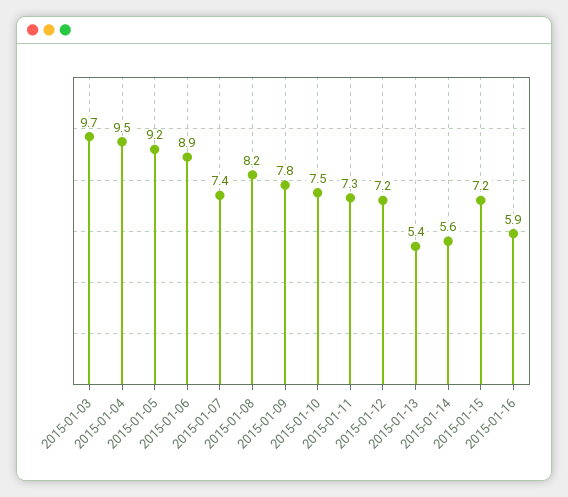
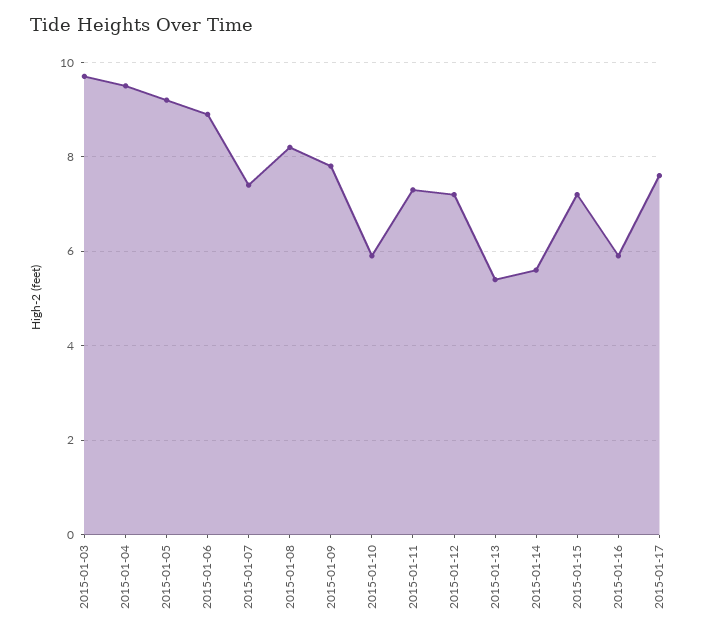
2015-01-10: 7.5 -> 6
2015-01-17: none -> 7.5

